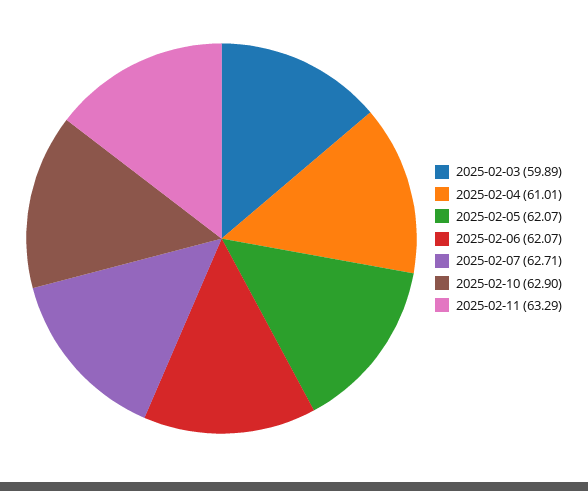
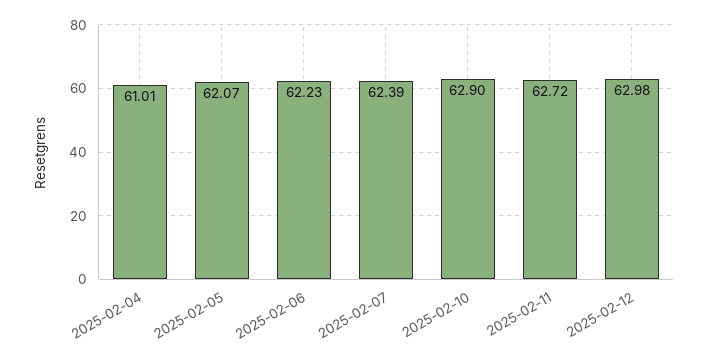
2025-02-03: 59.89 -> none
2025-02-06: 62.07 -> 62.23
2025-02-07: 62.71 -> 62.39
2025-02-11: 63.29 -> 62.72
2025-02-12: none -> 62.98

